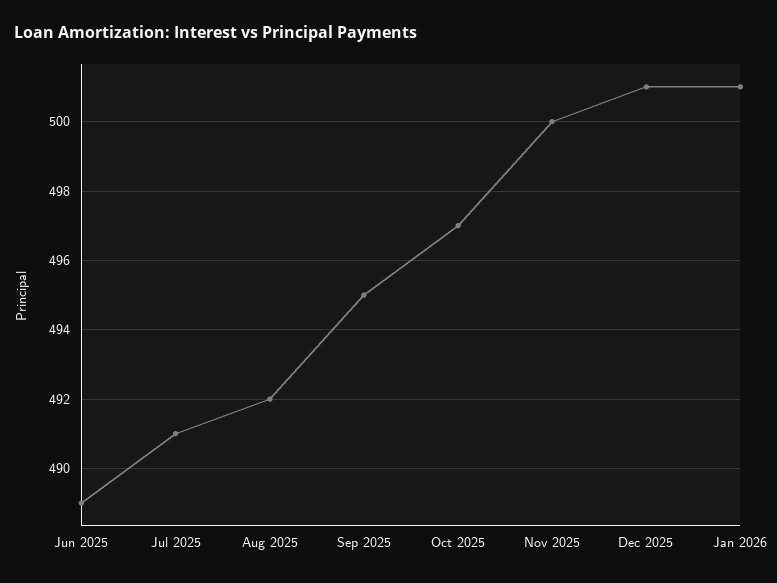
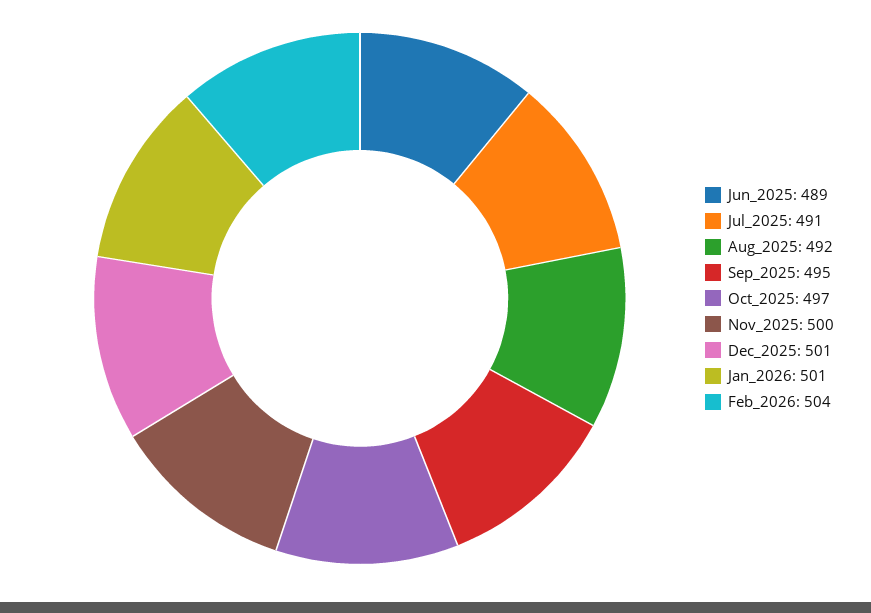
Feb_2026: none -> 504

